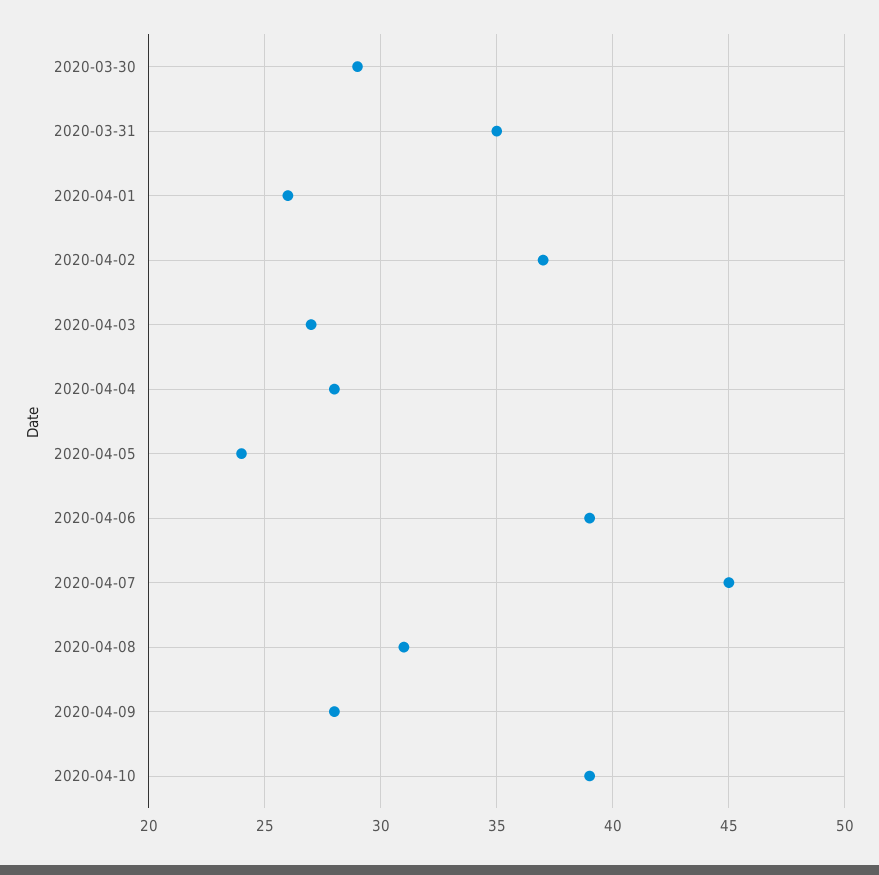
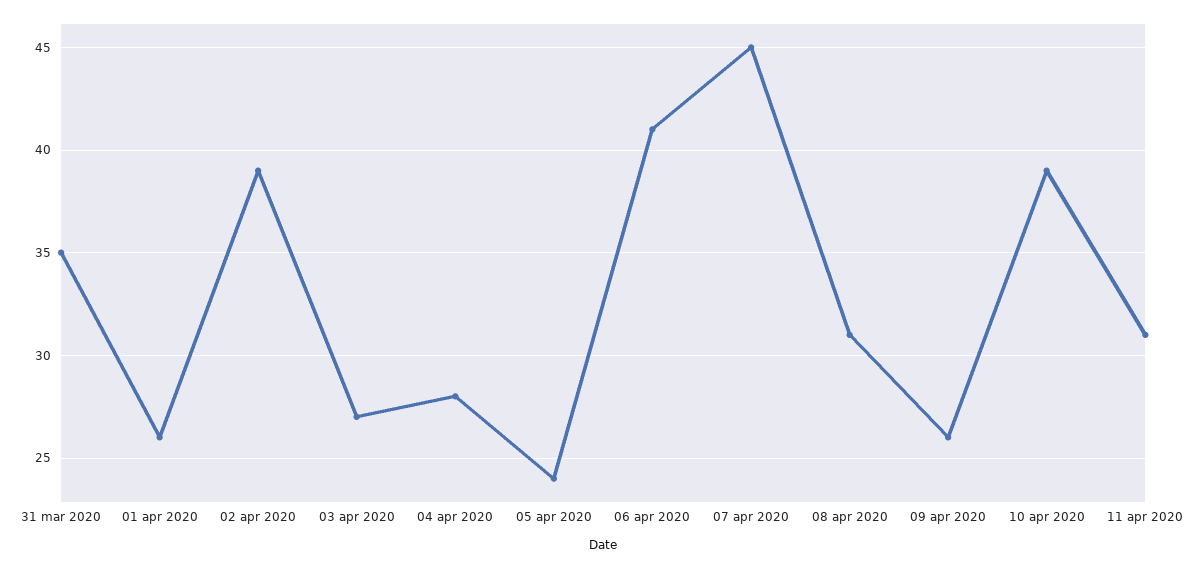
2020-03-30: 29 -> none
2020-04-02: 37 -> 39
2020-04-06: 39 -> 41
2020-04-09: 28 -> 26
11 apr 2020: none -> 31

